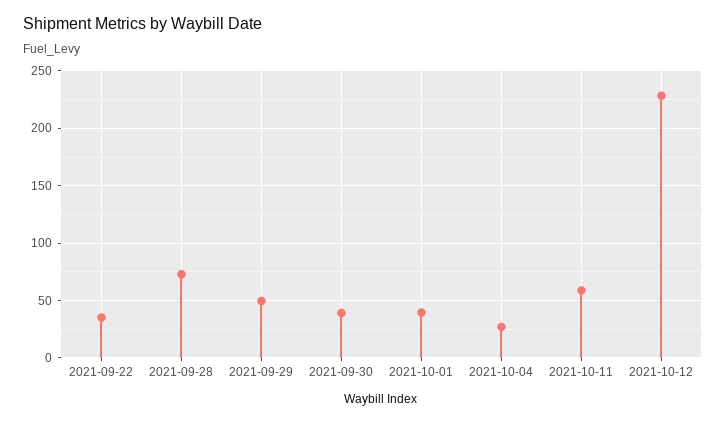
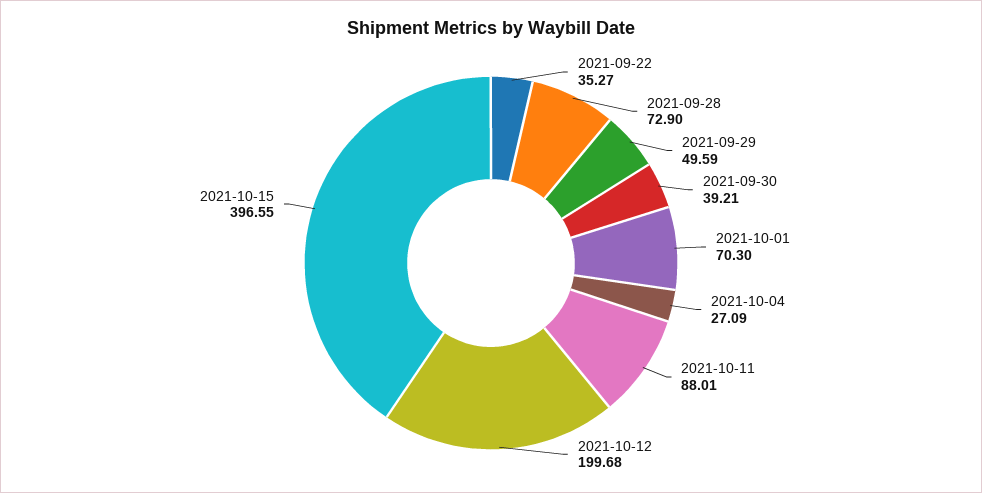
2021-10-01: 40 -> 70.3
2021-10-11: 60 -> 88.01
2021-10-12: 230 -> 199.68
2021-10-15: none -> 396.55

